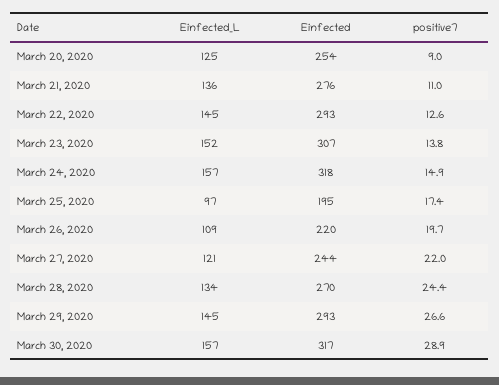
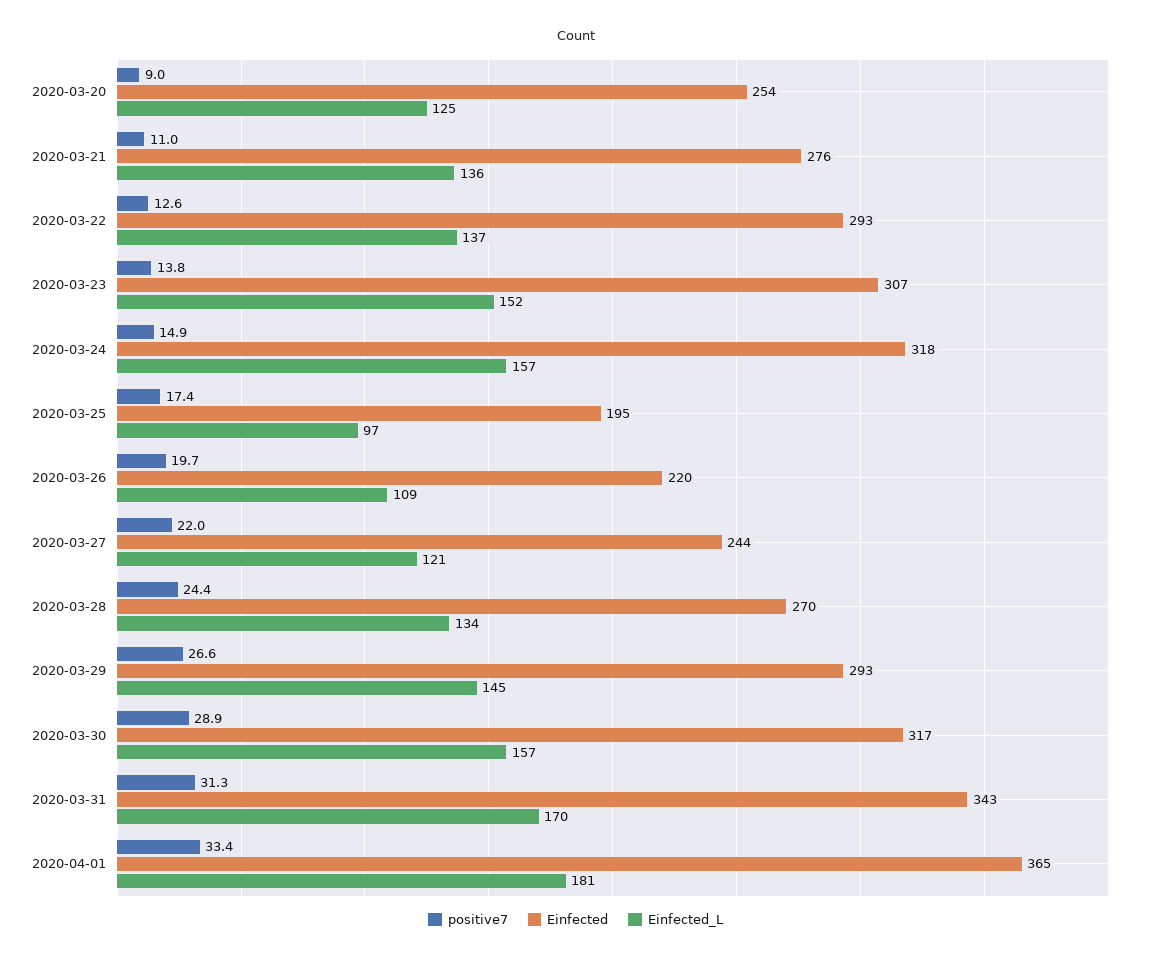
Einfected_L, March 22, 2020: 145 -> 137
positive7, 2020-03-31: none -> 31.3
Einfected, 2020-03-31: none -> 343
Einfected_L, 2020-03-31: none -> 170
positive7, 2020-04-01: none -> 33.4
Einfected, 2020-04-01: none -> 365
Einfected_L, 2020-04-01: none -> 181

